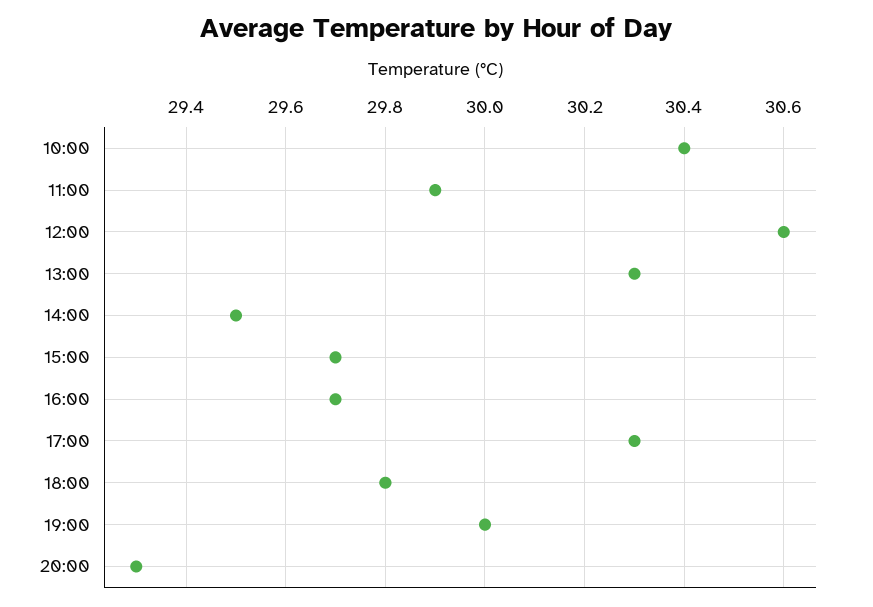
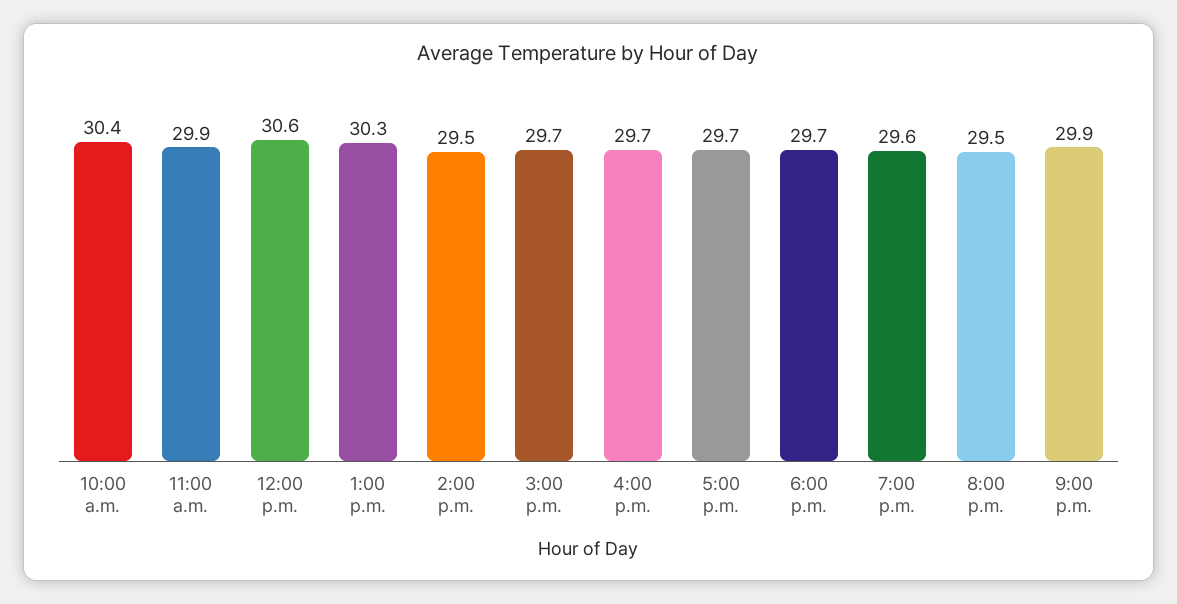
17:00: 30.3 -> 29.7
18:00: 29.8 -> 29.7
19:00: 30 -> 29.6
20:00: 29.3 -> 29.5
9:00 p.m.: none -> 29.9

